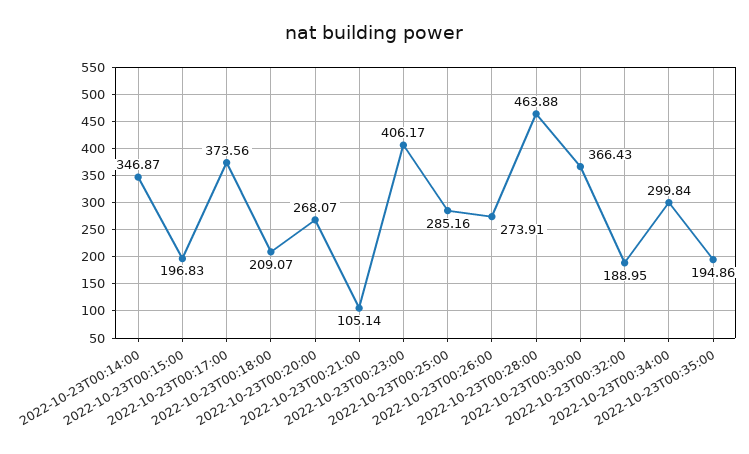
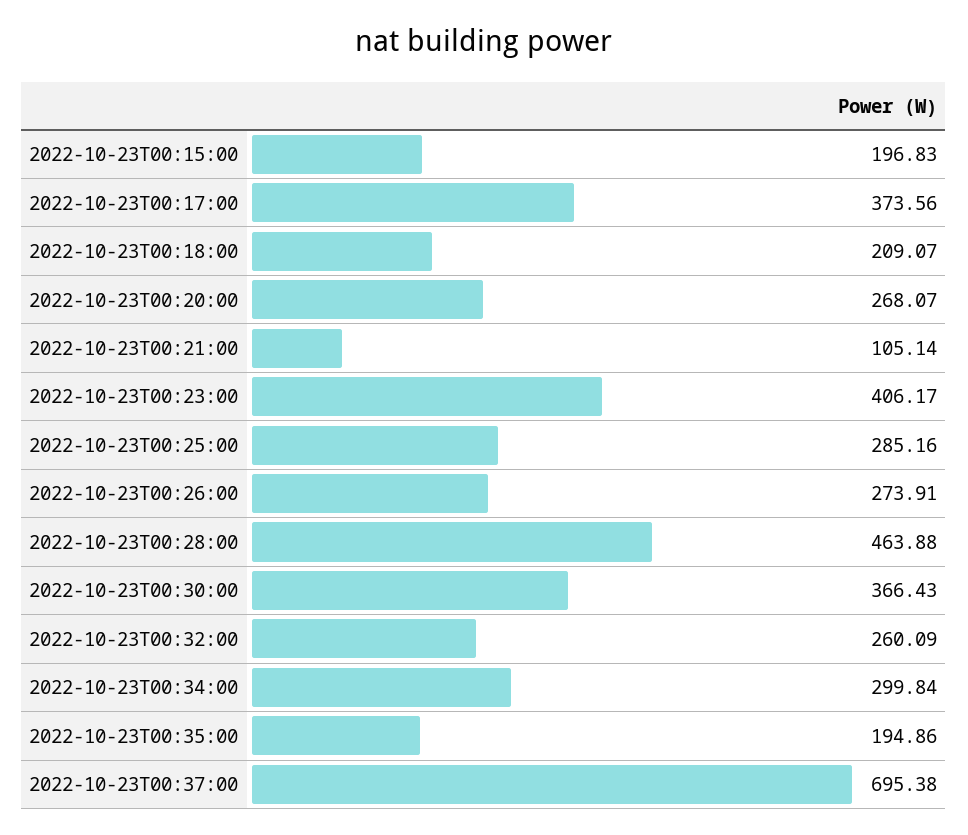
2022-10-23T00:14:00: 346.87 -> none
2022-10-23T00:32:00: 188.95 -> 260.09
2022-10-23T00:37:00: none -> 695.38

